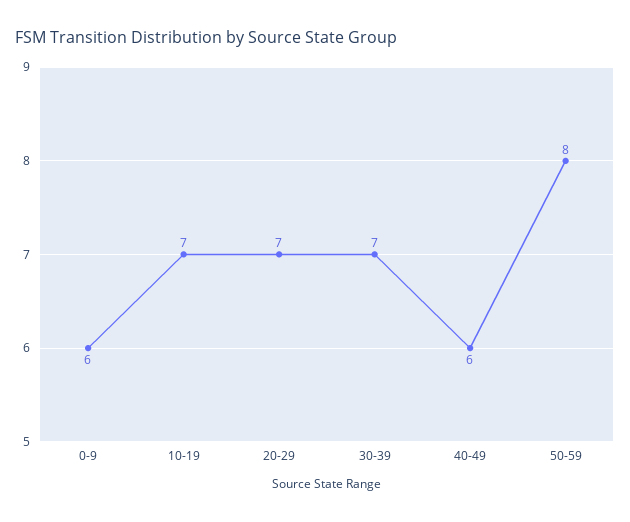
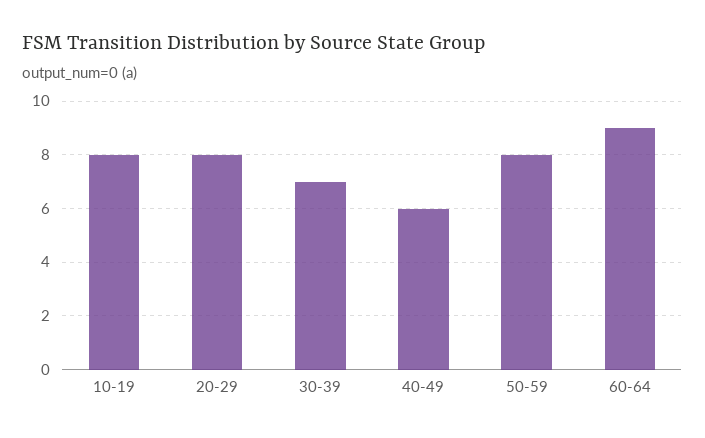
0-9: 6 -> none
10-19: 7 -> 8
20-29: 7 -> 8
60-64: none -> 9

